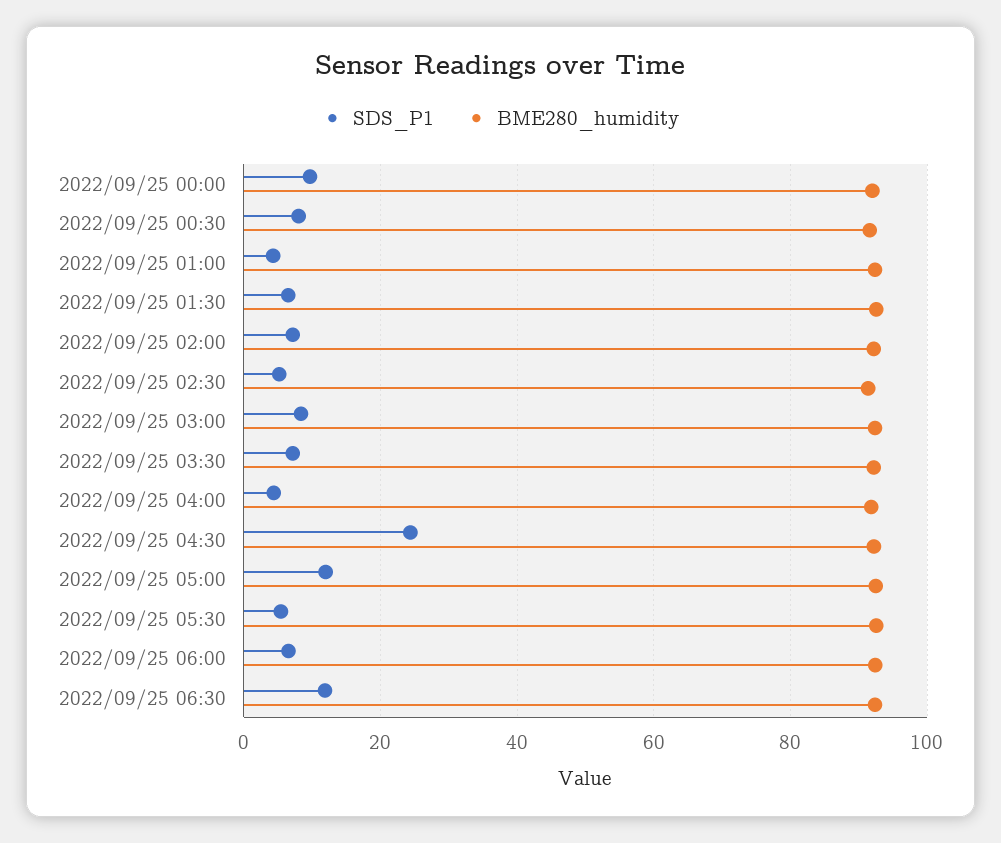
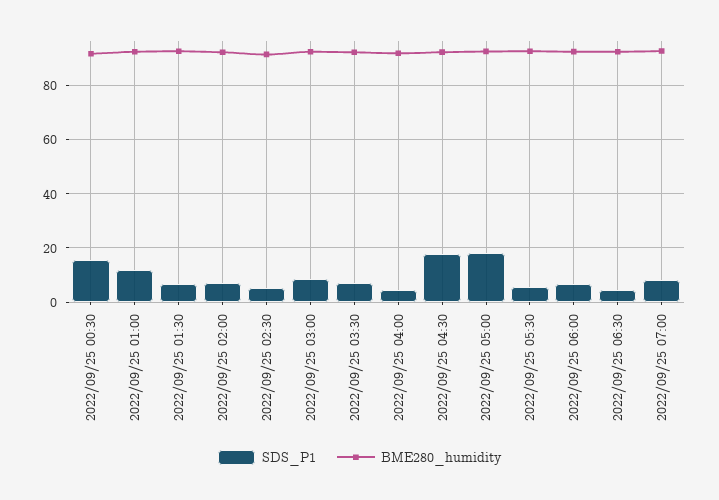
SDS_P1, 2022/09/25 00:00: 10 -> none
BME280_humidity, 2022/09/25 00:00: 92 -> none
SDS_P1, 2022/09/25 00:30: 8 -> 15
SDS_P1, 2022/09/25 01:00: 4 -> 12.5
SDS_P1, 2022/09/25 04:30: 24 -> 17.5
SDS_P1, 2022/09/25 05:00: 12 -> 17.5
SDS_P1, 2022/09/25 06:30: 12 -> 5
SDS_P1, 2022/09/25 07:00: none -> 7.5
BME280_humidity, 2022/09/25 07:00: none -> 92.5

